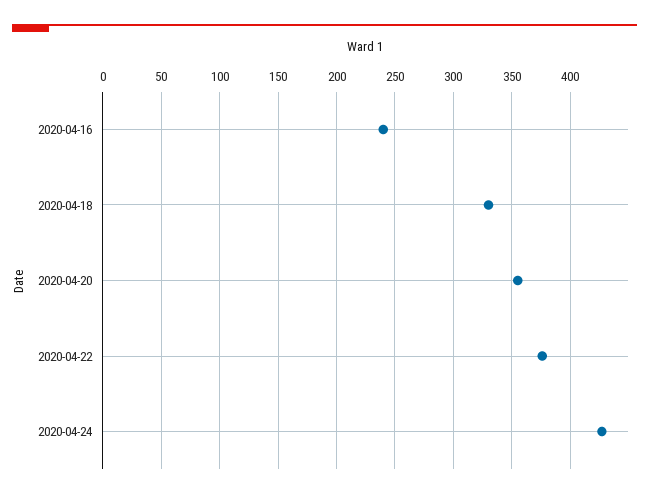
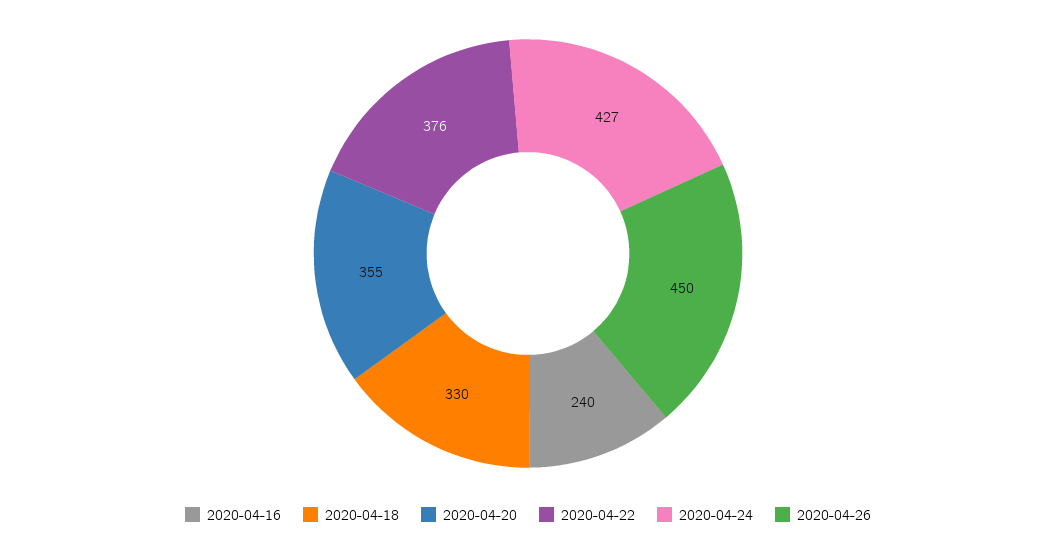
2020-04-26: none -> 450

